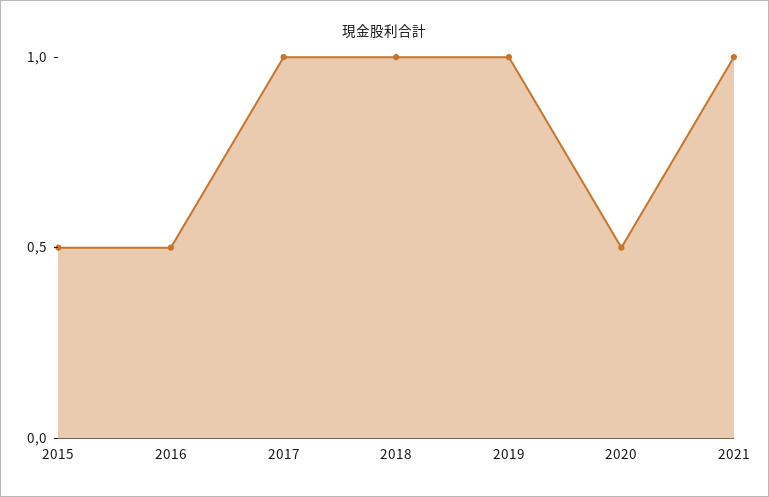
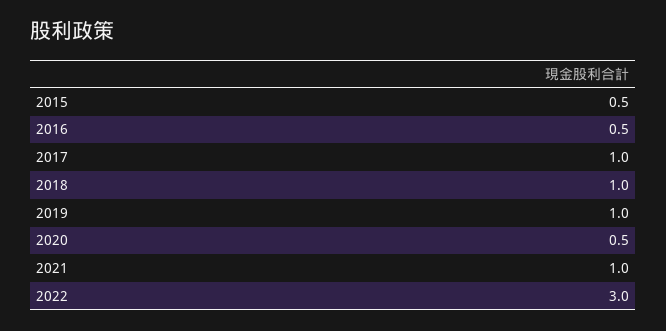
2022: none -> 3

